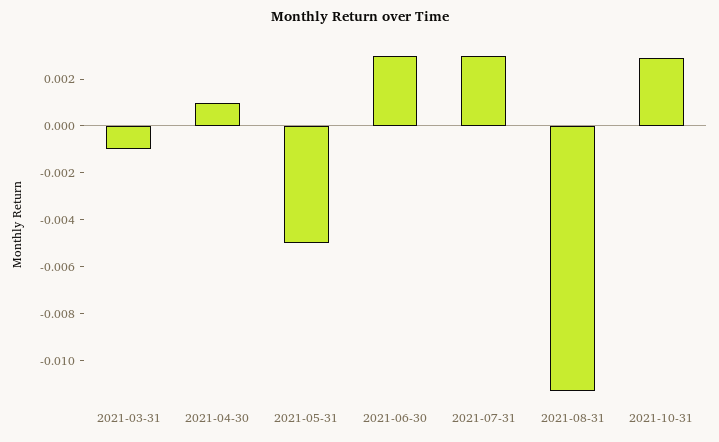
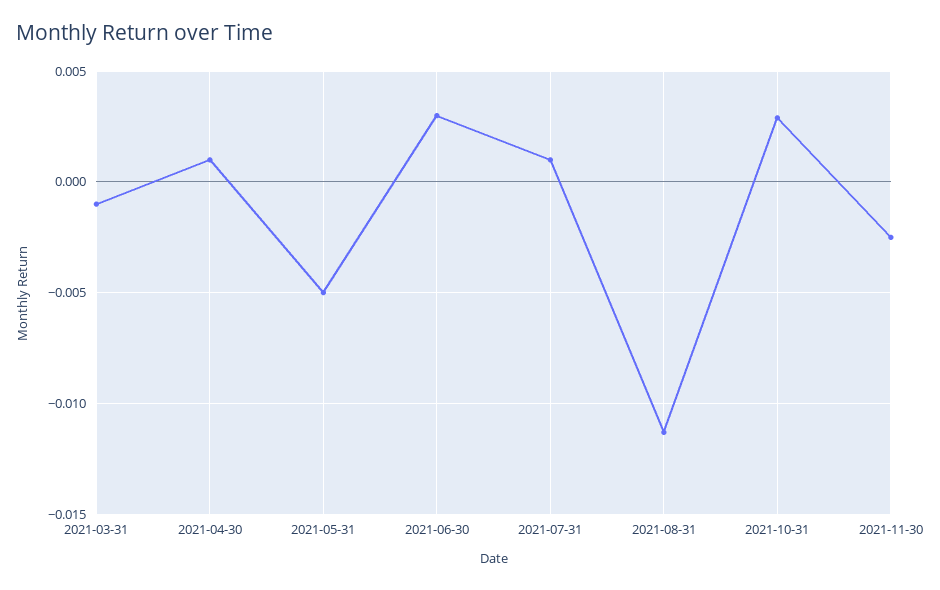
2021-07-31: 0.003 -> 0.001
2021-11-30: none -> -0.0025

